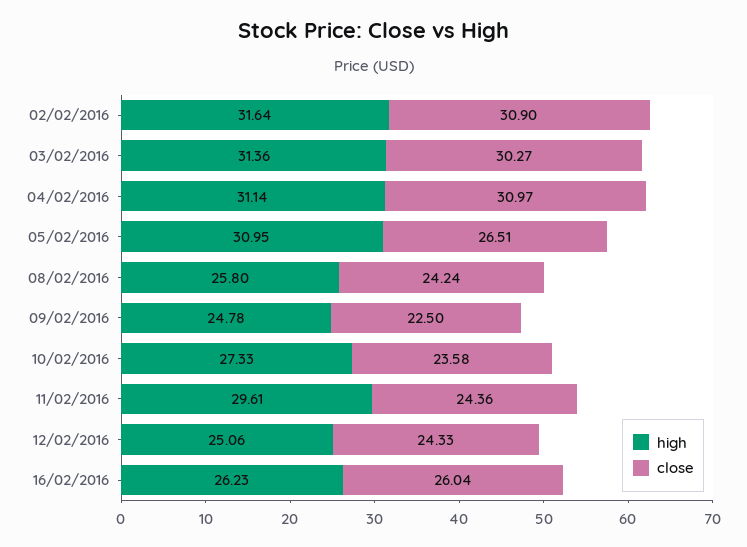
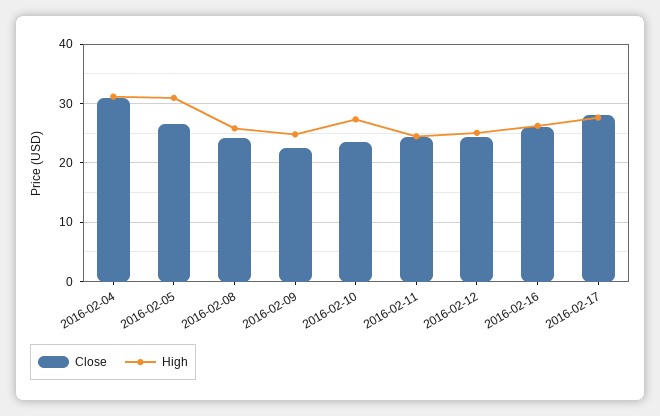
high, 02/02/2016: 31.64 -> none
close, 02/02/2016: 30.9 -> none
high, 03/02/2016: 31.36 -> none
close, 03/02/2016: 30.27 -> none
high, 11/02/2016: 29.61 -> 24
close, 2016-02-17: none -> 28
high, 2016-02-17: none -> 28

